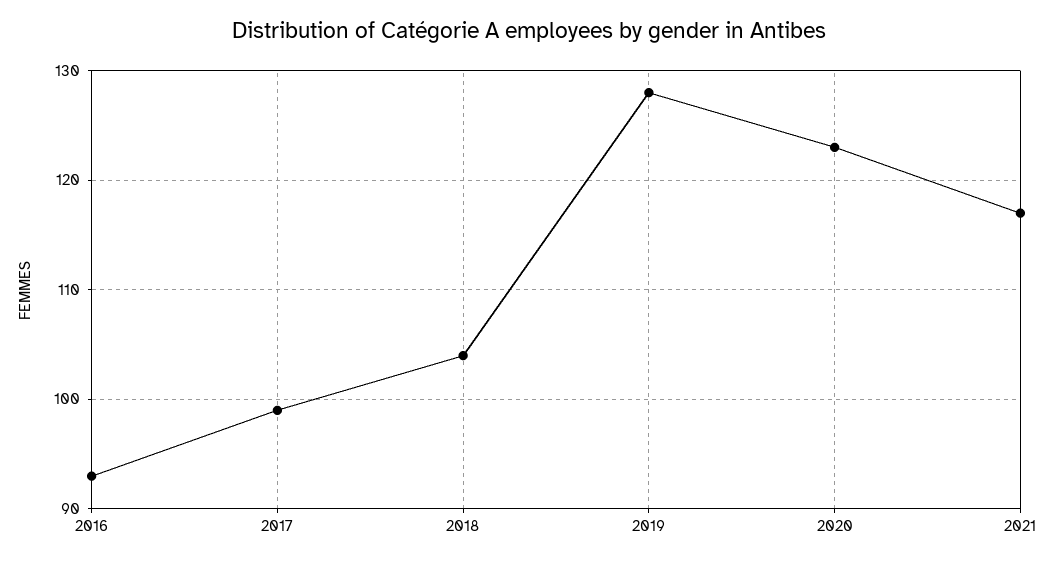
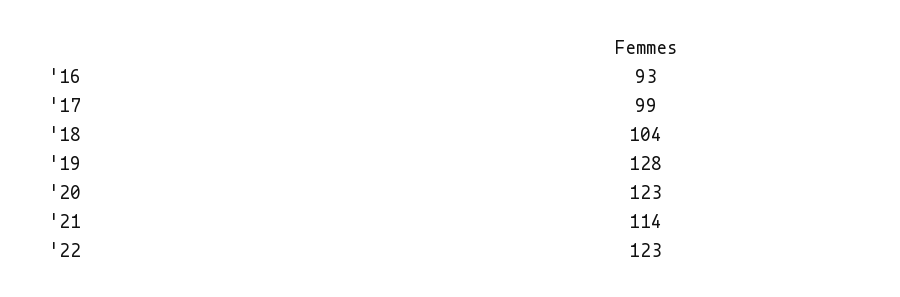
2021: 117 -> 114
'22: none -> 123

